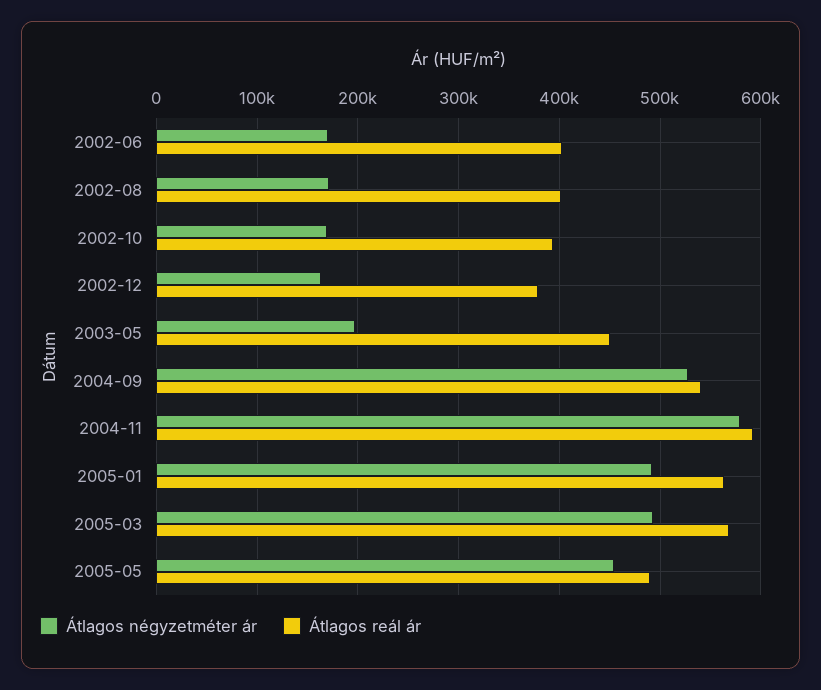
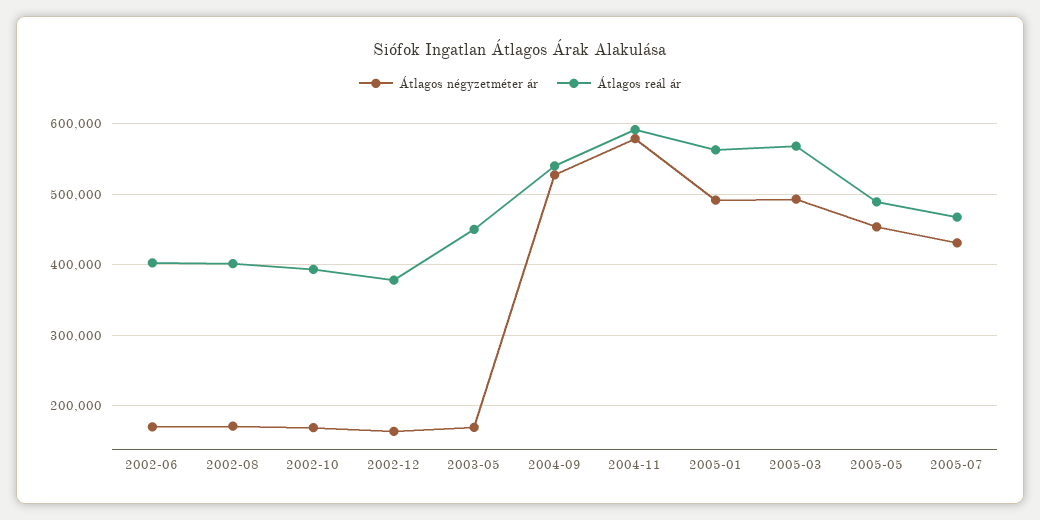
Átlagos négyzetméter ár, 2003-05: 200000 -> 170000
Átlagos négyzetméter ár, 2005-07: none -> 430000
Átlagos reál ár, 2005-07: none -> 470000

